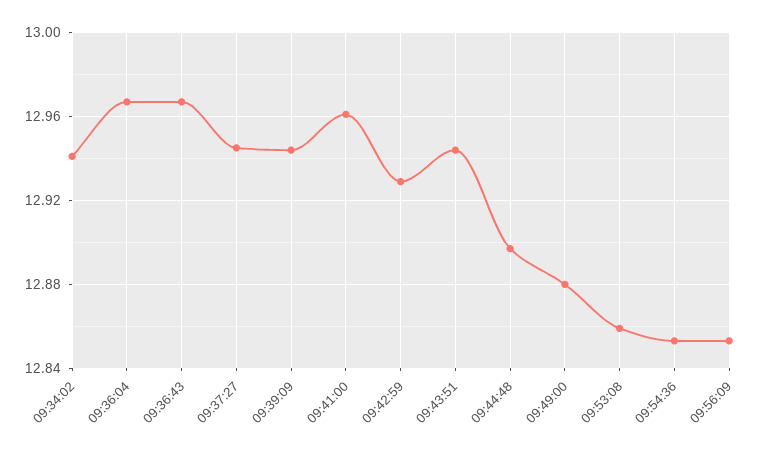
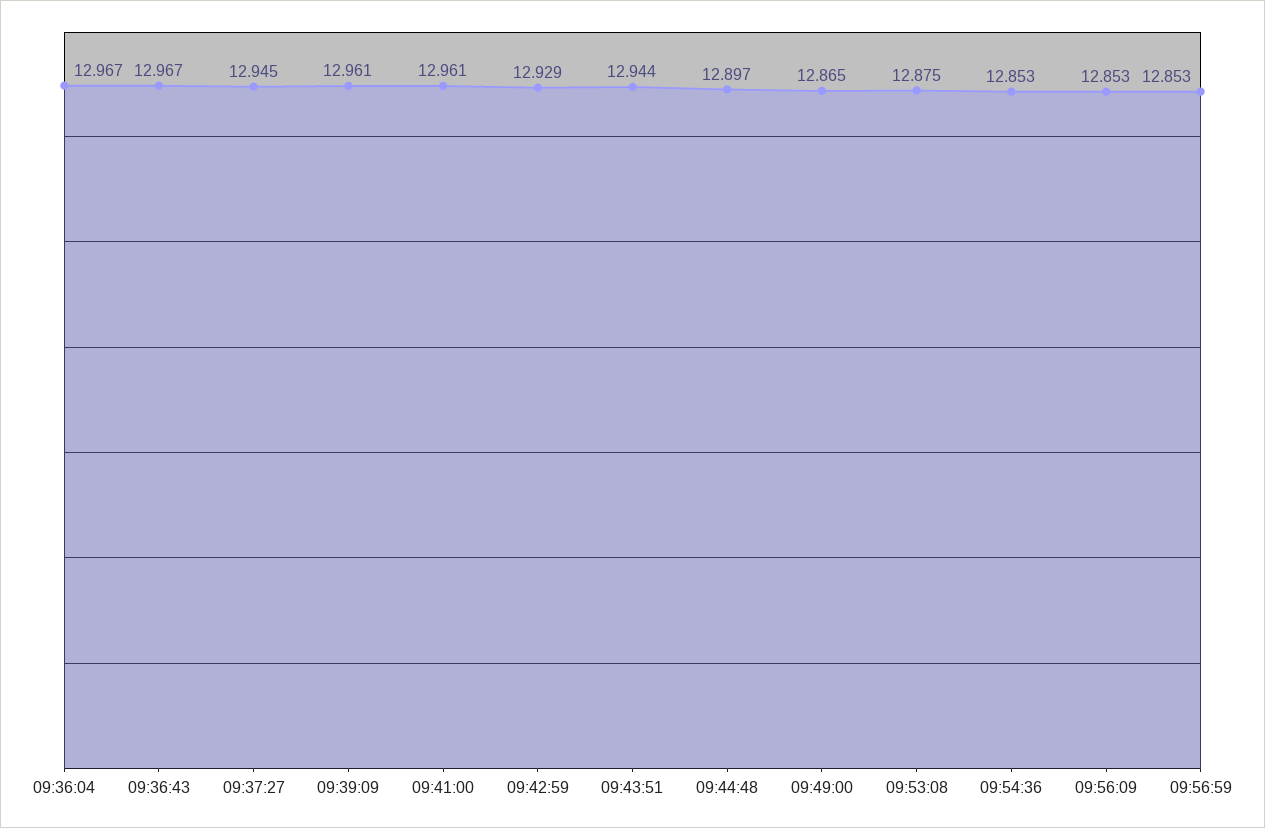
09:34:02: 12.94 -> none
09:39:09: 12.945 -> 12.961
09:49:00: 12.88 -> 12.865
09:53:08: 12.86 -> 12.875
09:56:59: none -> 12.853

